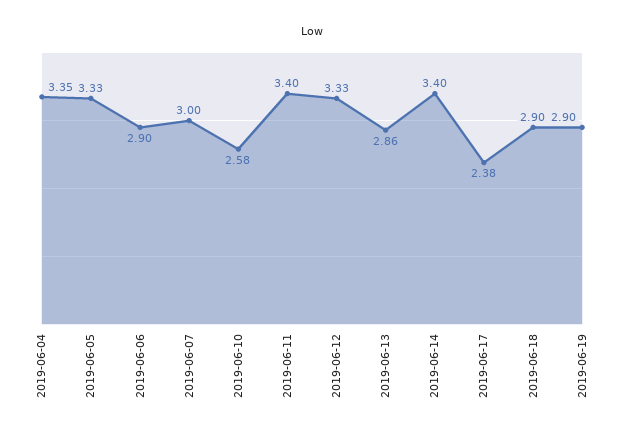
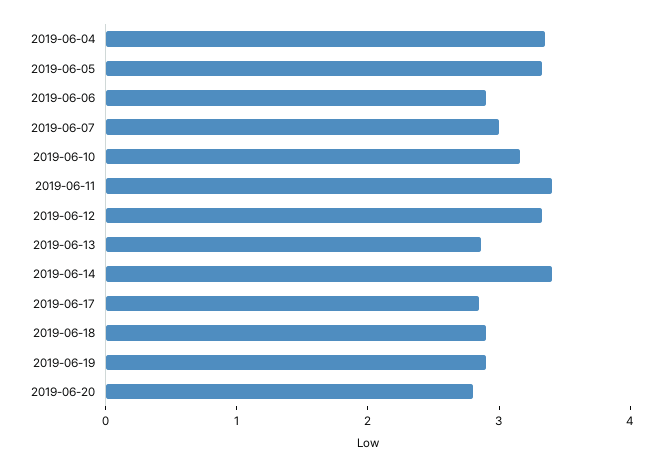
2019-06-10: 2.58 -> 3.2
2019-06-17: 2.38 -> 2.8
2019-06-20: none -> 2.8

